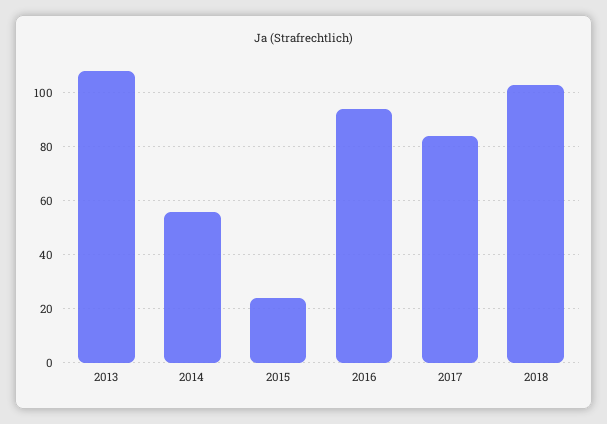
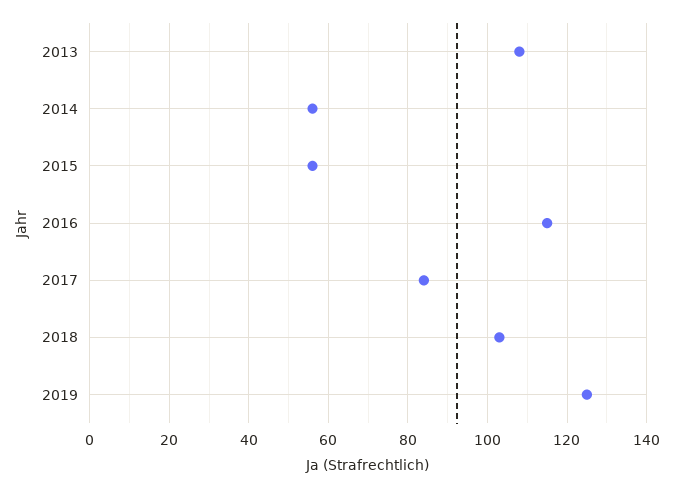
2015: 25 -> 55
2016: 95 -> 115
2019: none -> 125

